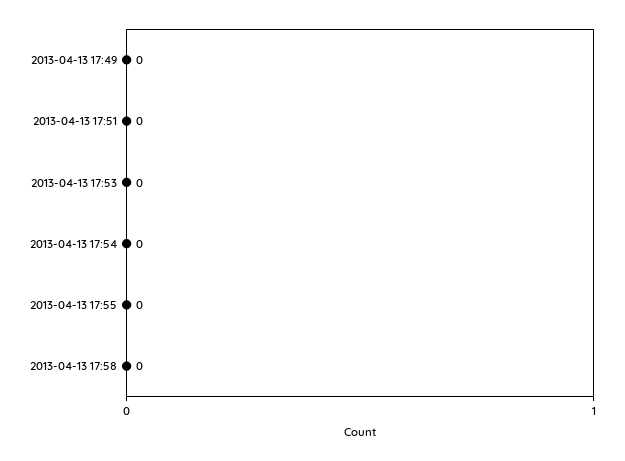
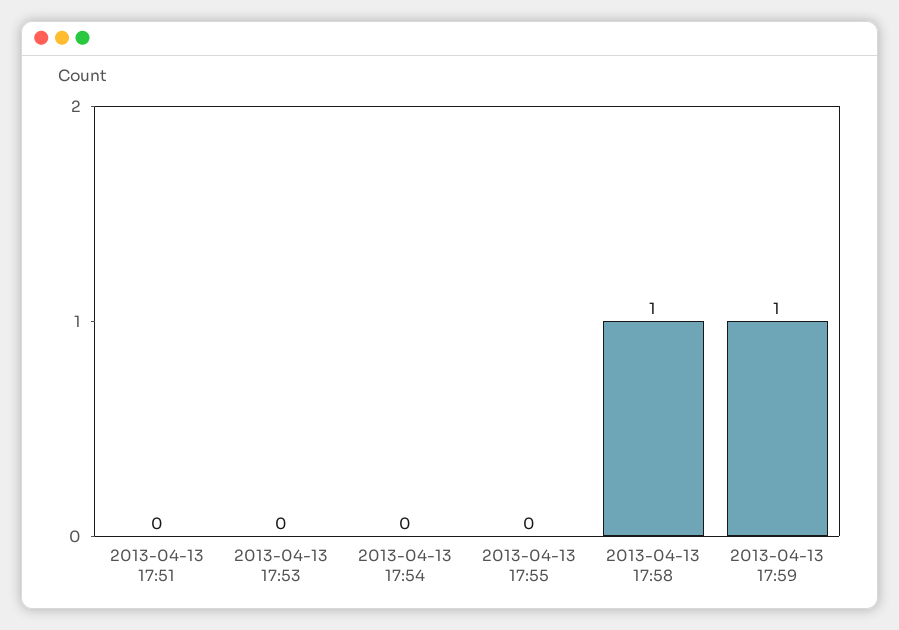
2013-04-13 17:49: 0 -> none
2013-04-13 17:58: 0 -> 1
2013-04-13 17:59: none -> 1

